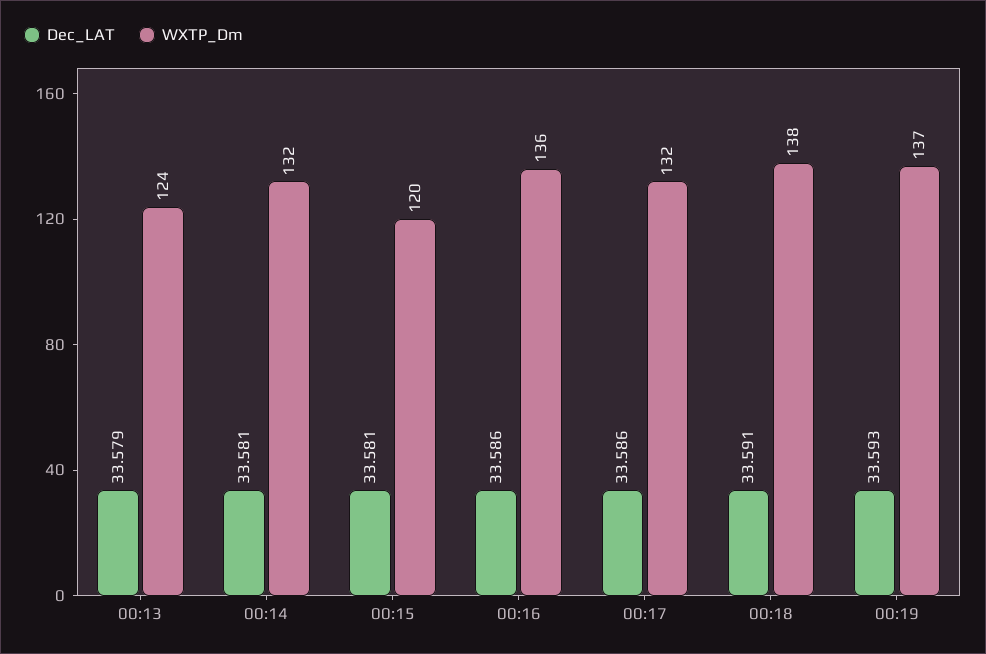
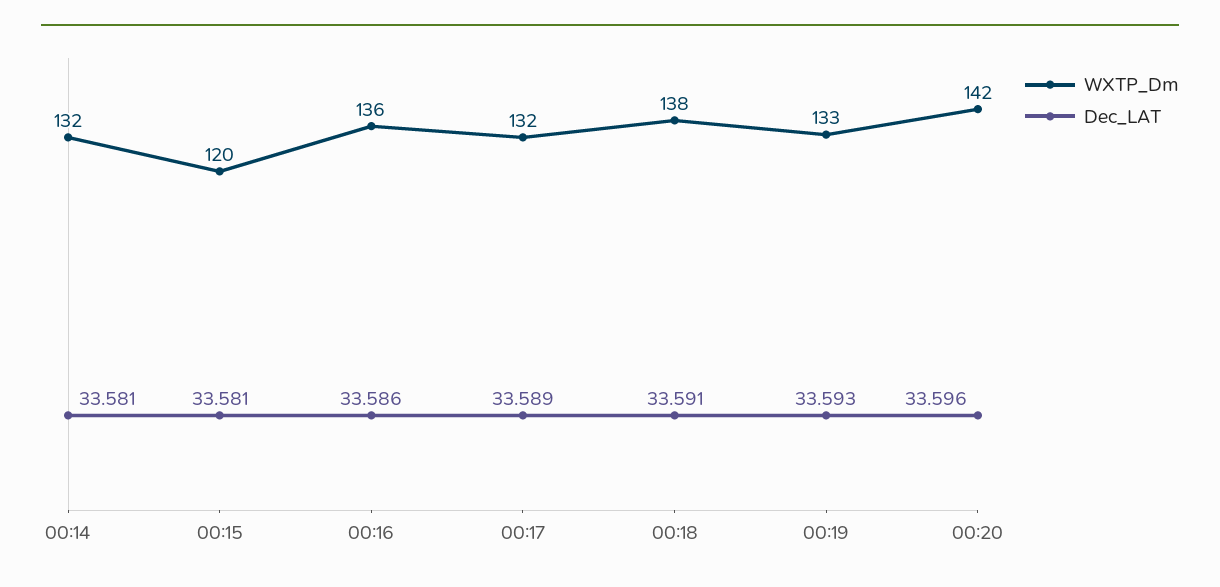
Dec_LAT, 00:13: 33.579 -> none
WXTP_Dm, 00:13: 124 -> none
Dec_LAT, 00:17: 33.586 -> 33.589
WXTP_Dm, 00:19: 137 -> 133
WXTP_Dm, 00:20: none -> 142
Dec_LAT, 00:20: none -> 33.596

